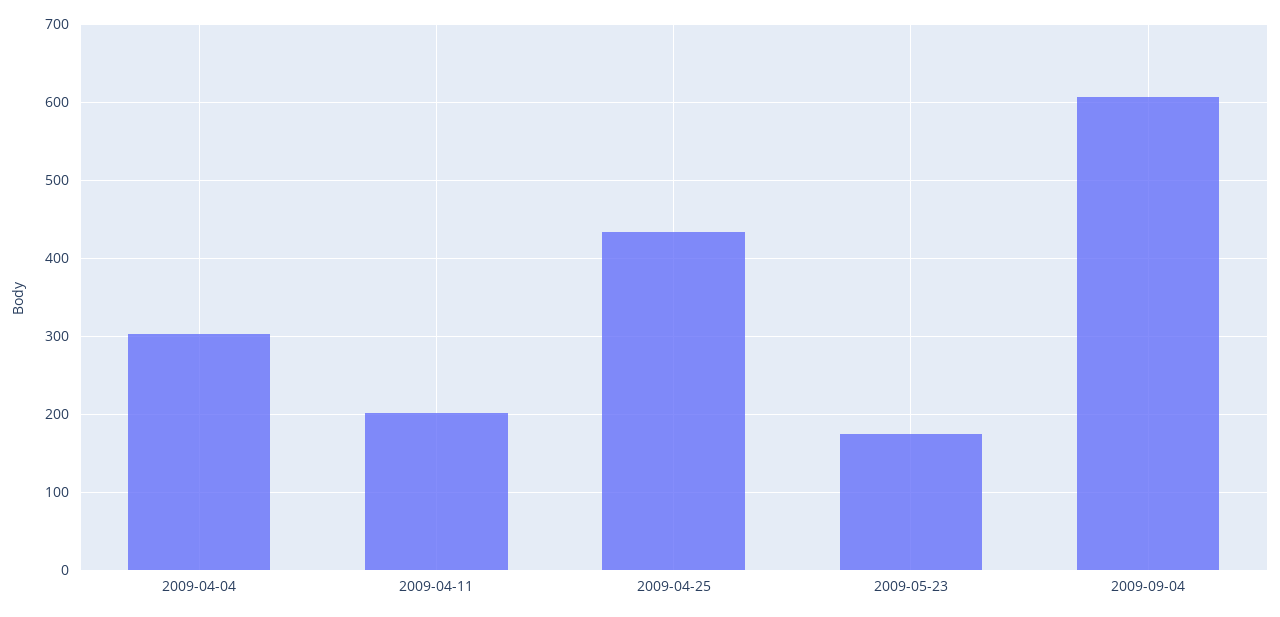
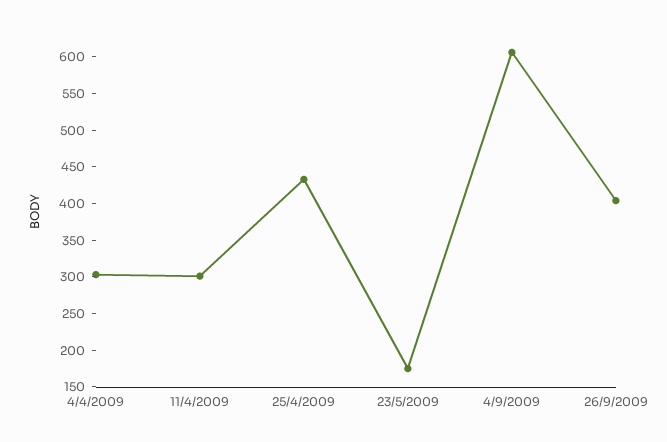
2009-04-11: 200 -> 300
26/9/2009: none -> 400

